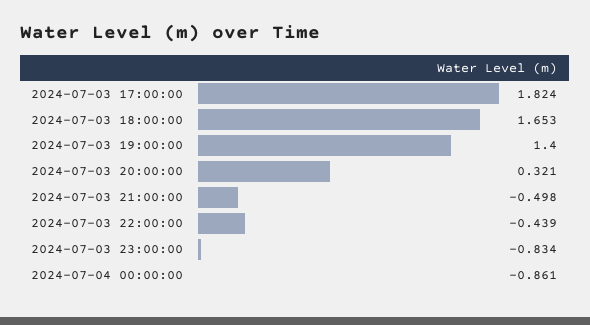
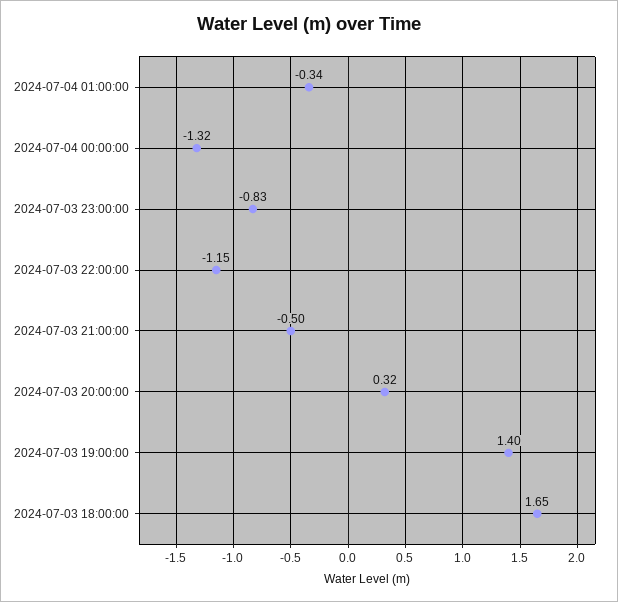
2024-07-03 17:00:00: 1.824 -> none
2024-07-03 22:00:00: -0.439 -> -1.15
2024-07-04 00:00:00: -0.861 -> -1.32
2024-07-04 01:00:00: none -> -0.34

